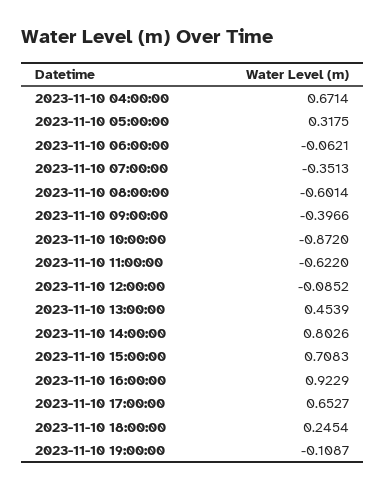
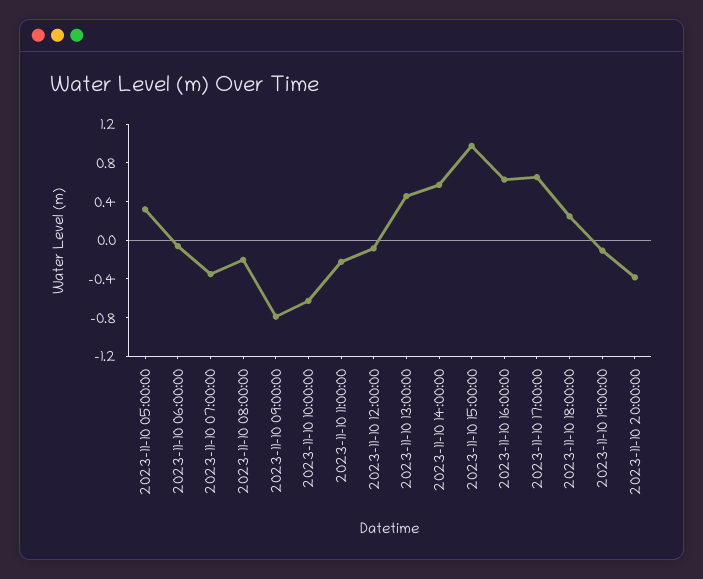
2023-11-10 04:00:00: 0.6714 -> none
2023-11-10 08:00:00: -0.6014 -> -0.2
2023-11-10 09:00:00: -0.3966 -> -0.8
2023-11-10 10:00:00: -0.872 -> -0.6
2023-11-10 11:00:00: -0.622 -> -0.2
2023-11-10 14:00:00: 0.8026 -> 0.6
2023-11-10 15:00:00: 0.7083 -> 1
2023-11-10 16:00:00: 0.9229 -> 0.6
2023-11-10 20:00:00: none -> -0.4

